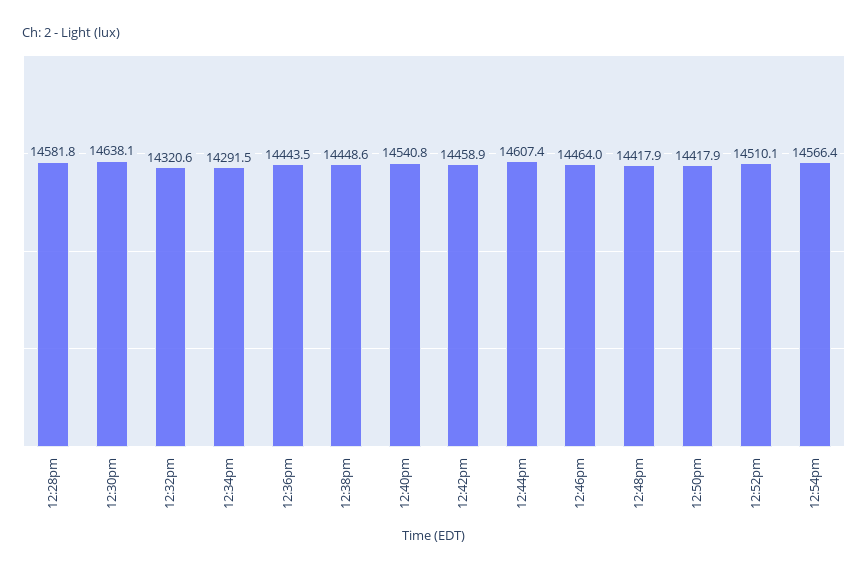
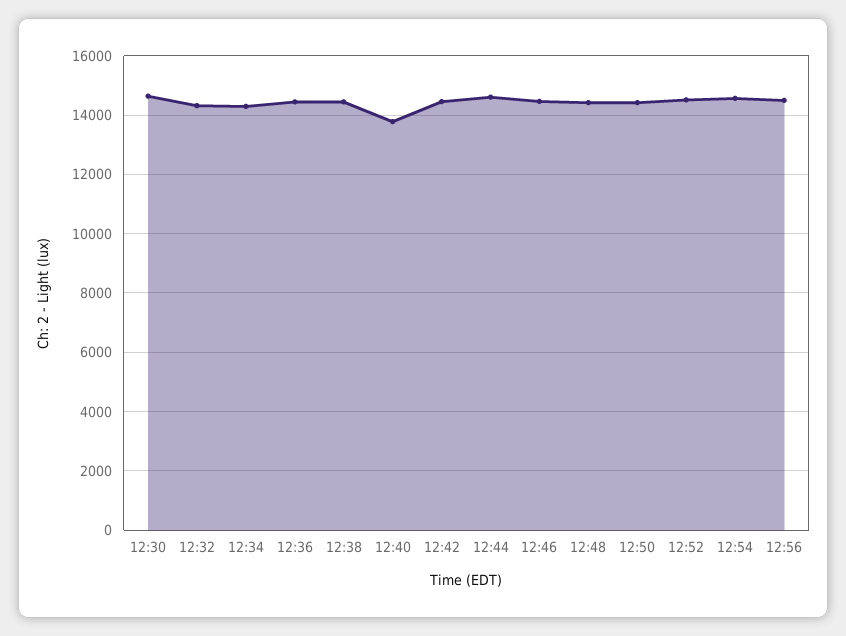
12:28pm: 14581.8 -> none
12:40pm: 14540.8 -> 13750
12:56: none -> 14500

